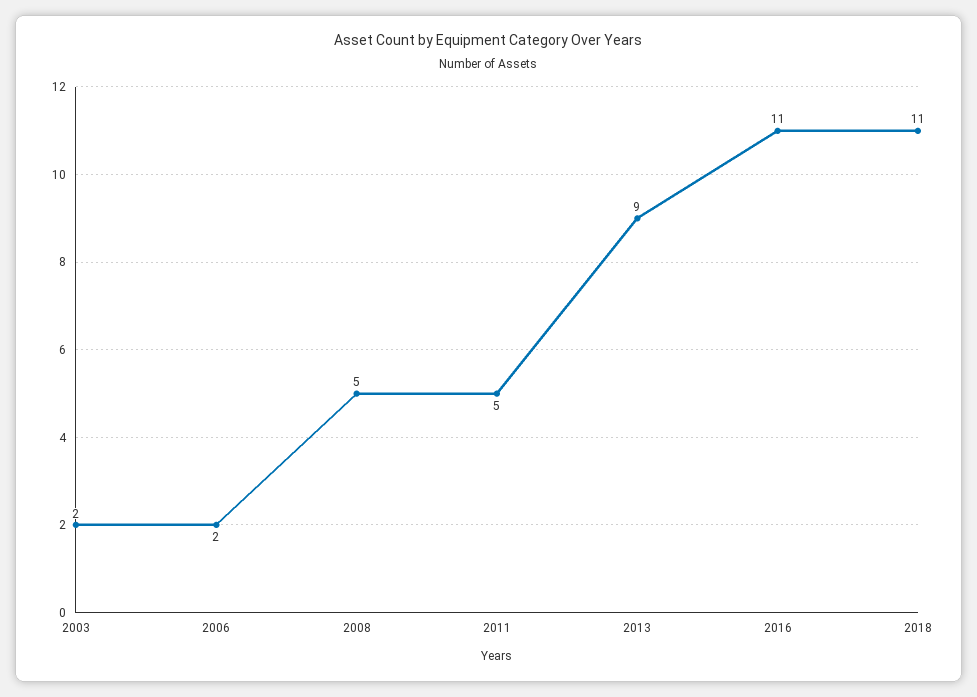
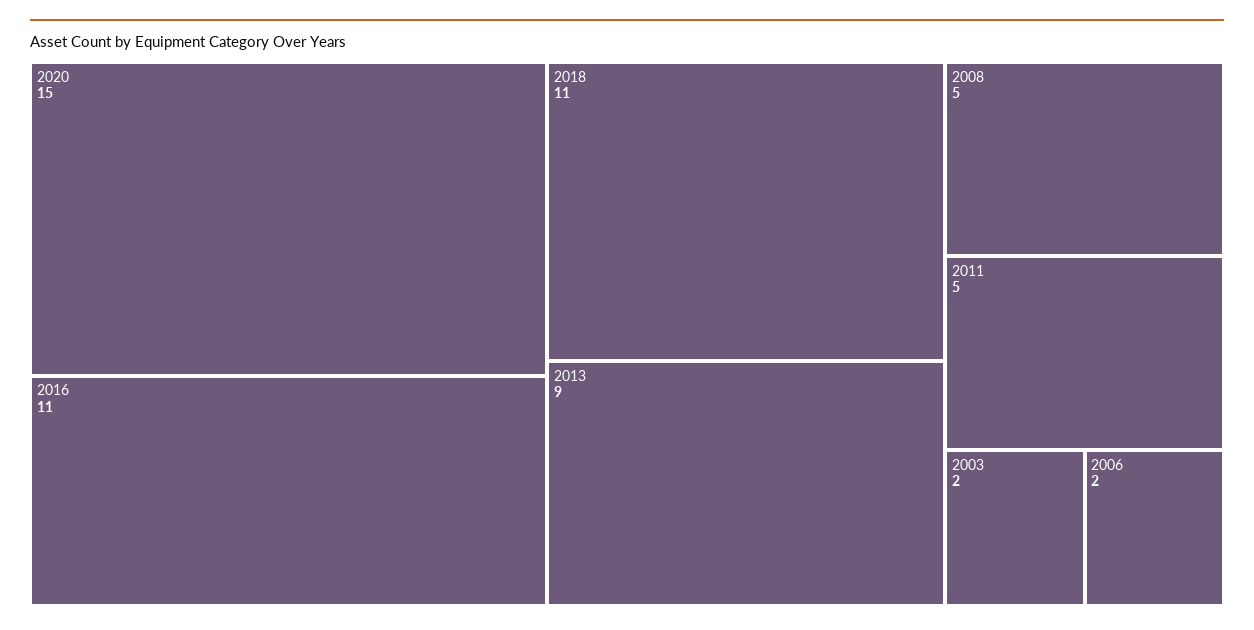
2020: none -> 15

